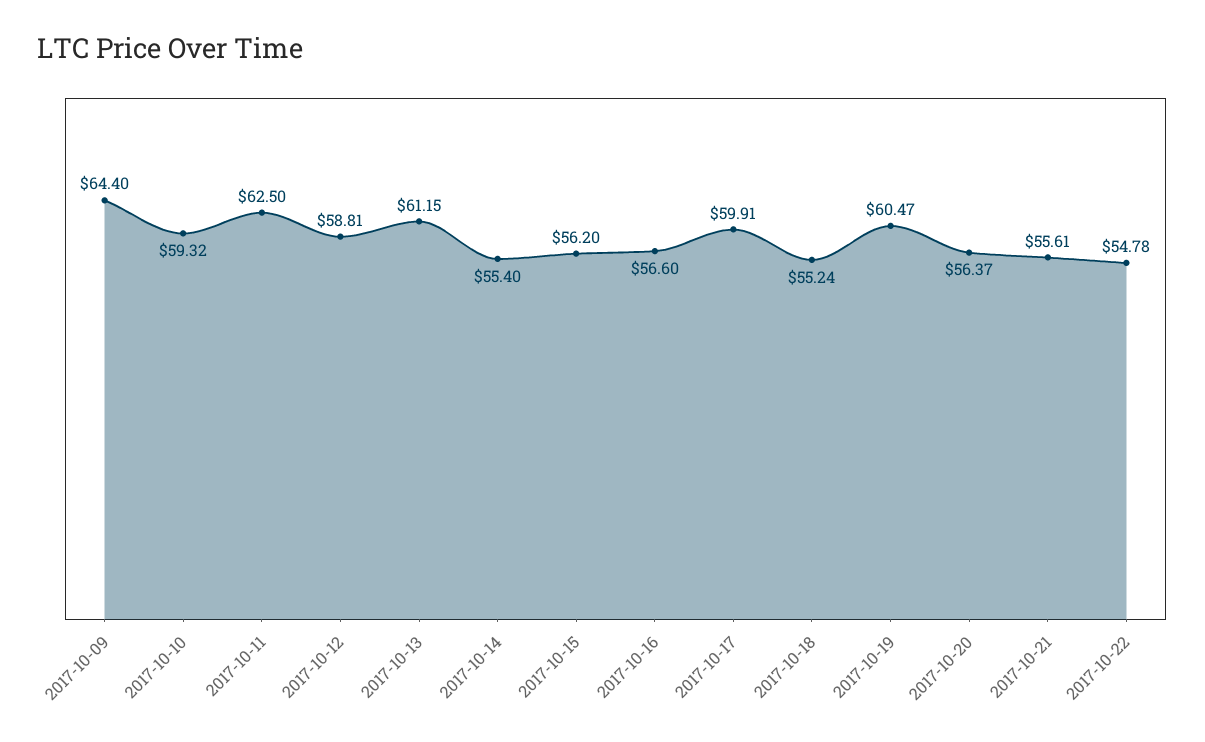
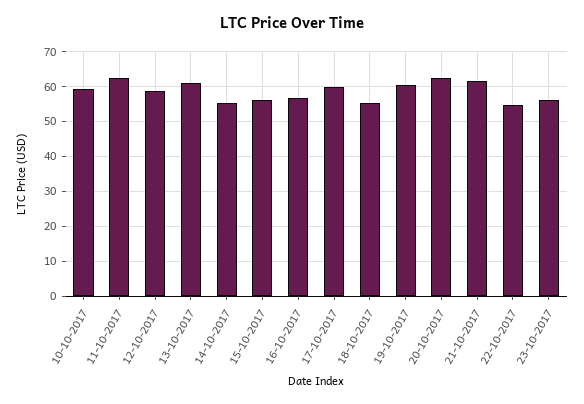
2017-10-09: 64.4 -> none
2017-10-20: 56.37 -> 62
2017-10-21: 55.61 -> 62
23-10-2017: none -> 56

